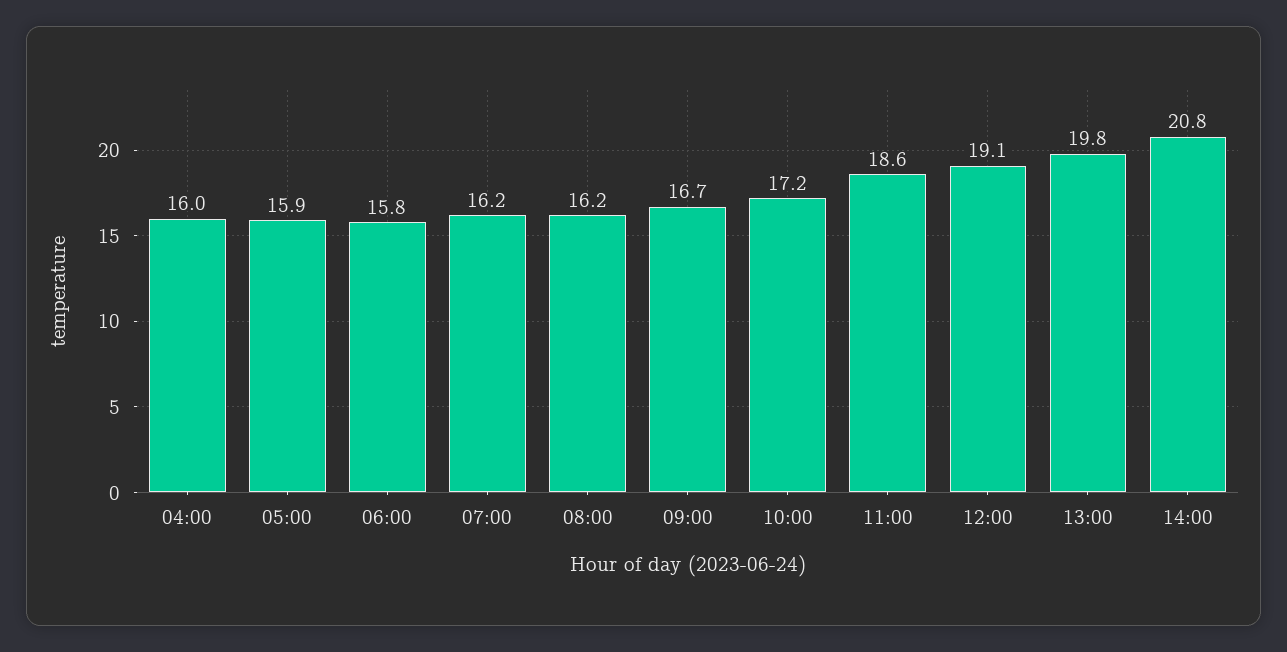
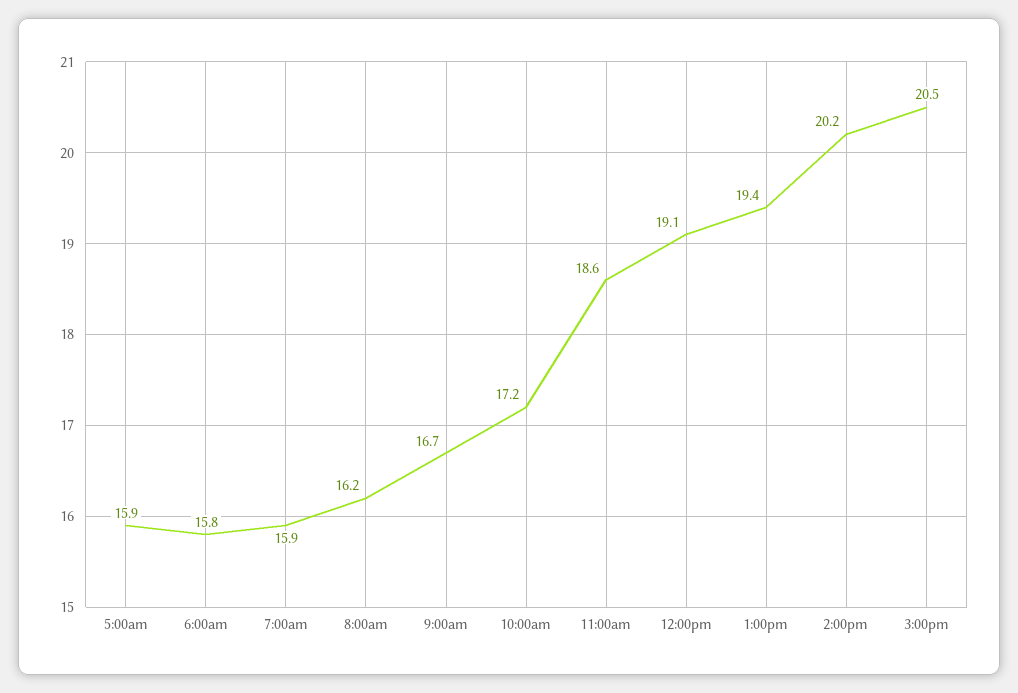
04:00: 16 -> none
07:00: 16.2 -> 15.9
13:00: 19.8 -> 19.4
14:00: 20.8 -> 20.2
3:00pm: none -> 20.5

